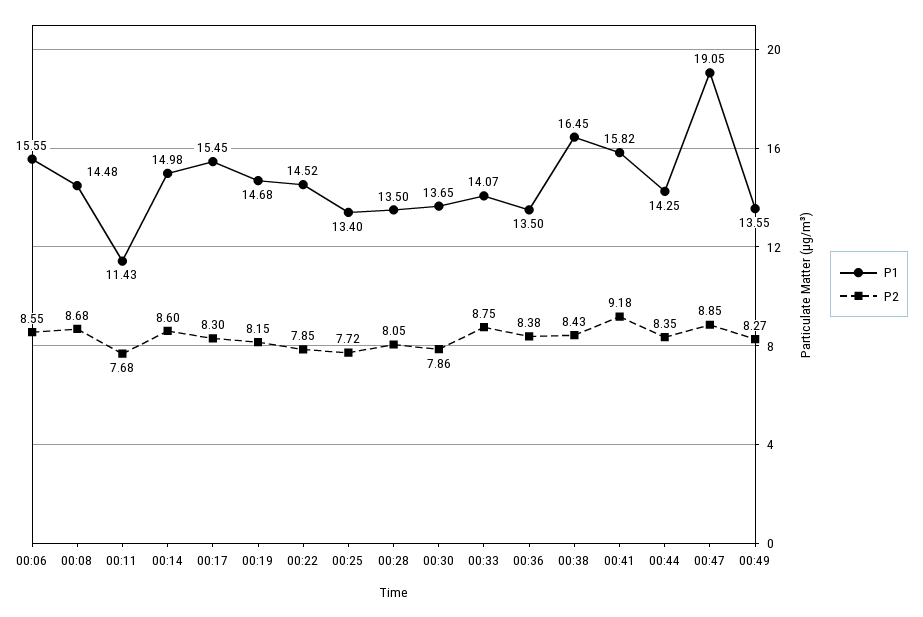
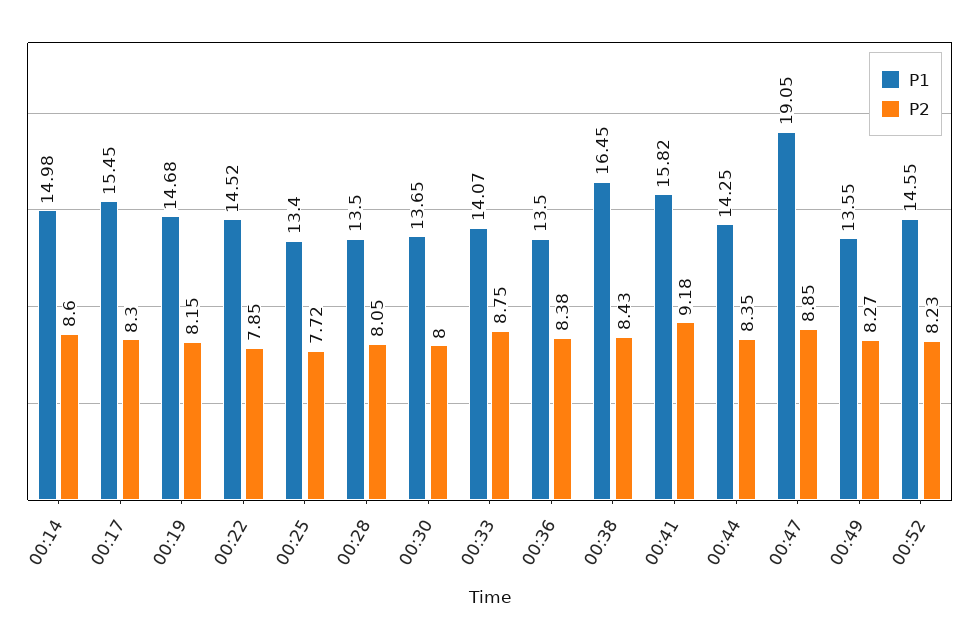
P1, 00:06: 15.55 -> none
P2, 00:06: 8.55 -> none
P1, 00:08: 14.48 -> none
P2, 00:08: 8.68 -> none
P1, 00:11: 11.43 -> none
P2, 00:11: 7.68 -> none
P2, 00:30: 7.86 -> 8
P1, 00:52: none -> 14.55
P2, 00:52: none -> 8.23

